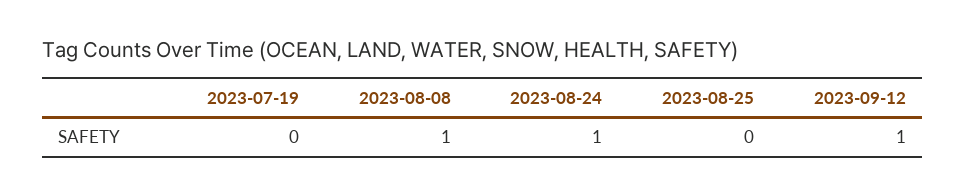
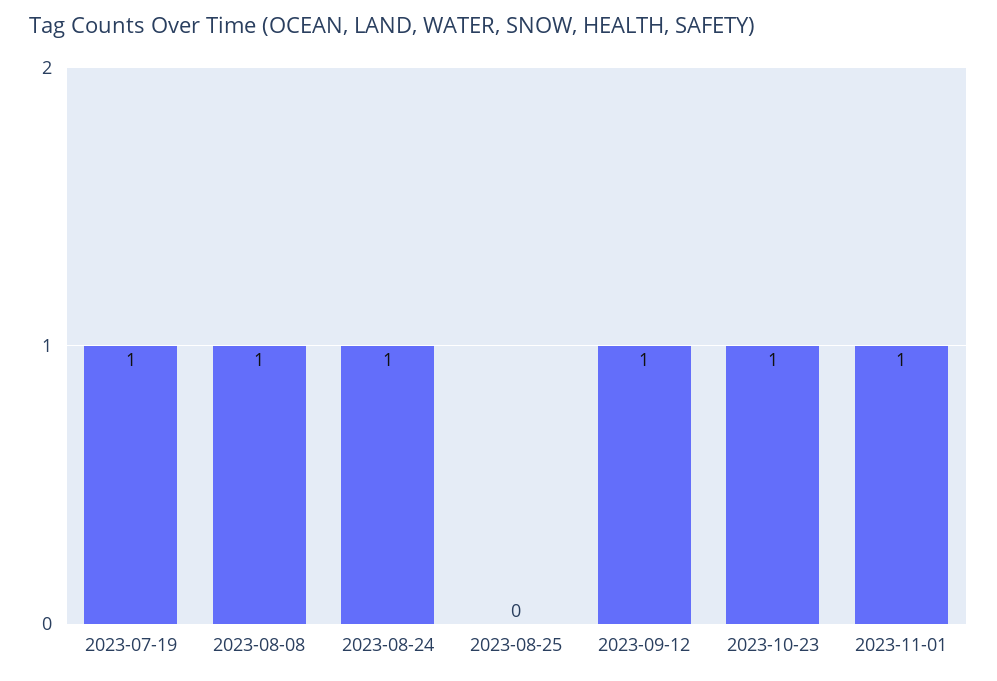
2023-07-19: 0 -> 1
2023-10-23: none -> 1
2023-11-01: none -> 1

